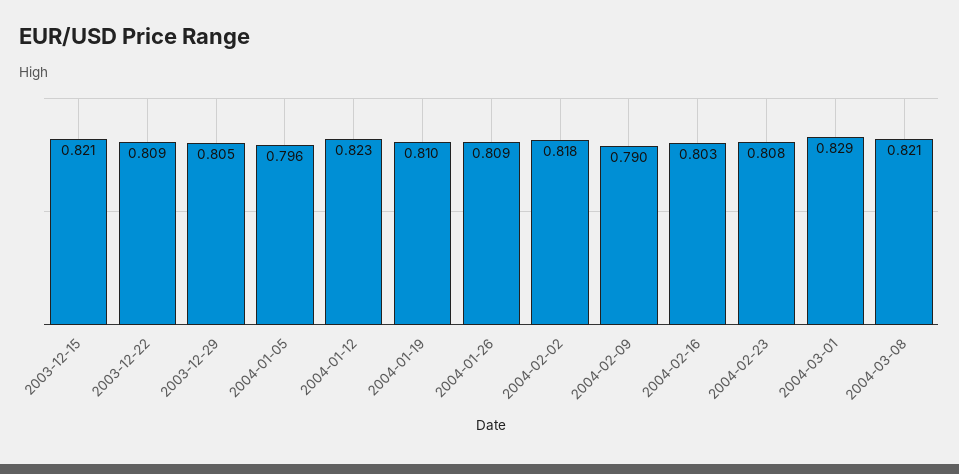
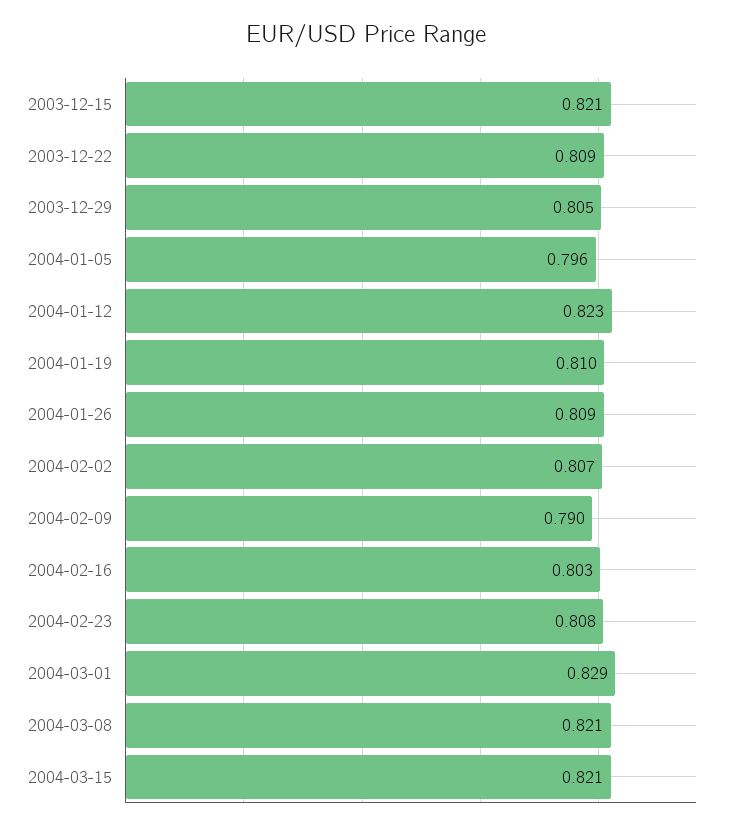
2004-02-02: 0.818 -> 0.807
2004-03-15: none -> 0.821

